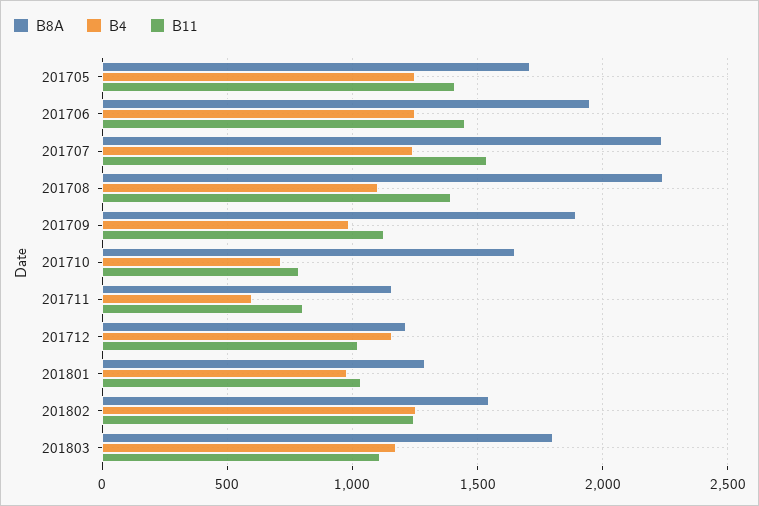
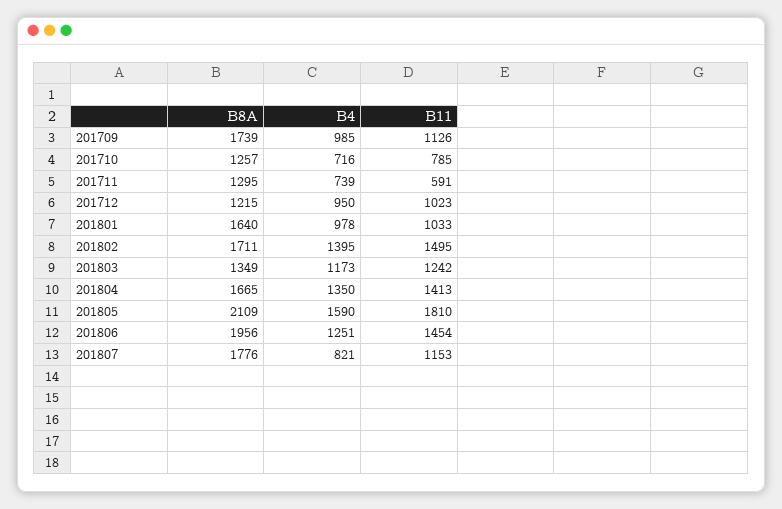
B8A, 201705: 1700 -> none
B4, 201705: 1250 -> none
B11, 201705: 1400 -> none
B8A, 201706: 1950 -> none
B4, 201706: 1250 -> none
B11, 201706: 1450 -> none
B8A, 201707: 2250 -> none
B4, 201707: 1250 -> none
B11, 201707: 1550 -> none
B8A, 201708: 2250 -> none
B4, 201708: 1100 -> none
B11, 201708: 1400 -> none
B8A, 201709: 1900 -> 1739
B8A, 201710: 1650 -> 1257
B8A, 201711: 1150 -> 1295
B4, 201711: 600 -> 739
B11, 201711: 800 -> 591
B4, 201712: 1150 -> 950
B8A, 201801: 1300 -> 1640
B8A, 201802: 1550 -> 1711
B4, 201802: 1250 -> 1395
B11, 201802: 1250 -> 1495
B8A, 201803: 1800 -> 1349
B11, 201803: 1100 -> 1242
B8A, 201804: none -> 1665
B4, 201804: none -> 1350
B11, 201804: none -> 1413
B8A, 201805: none -> 2109
B4, 201805: none -> 1590
B11, 201805: none -> 1810
B8A, 201806: none -> 1956
B4, 201806: none -> 1251
B11, 201806: none -> 1454
B8A, 201807: none -> 1776
B4, 201807: none -> 821
B11, 201807: none -> 1153

